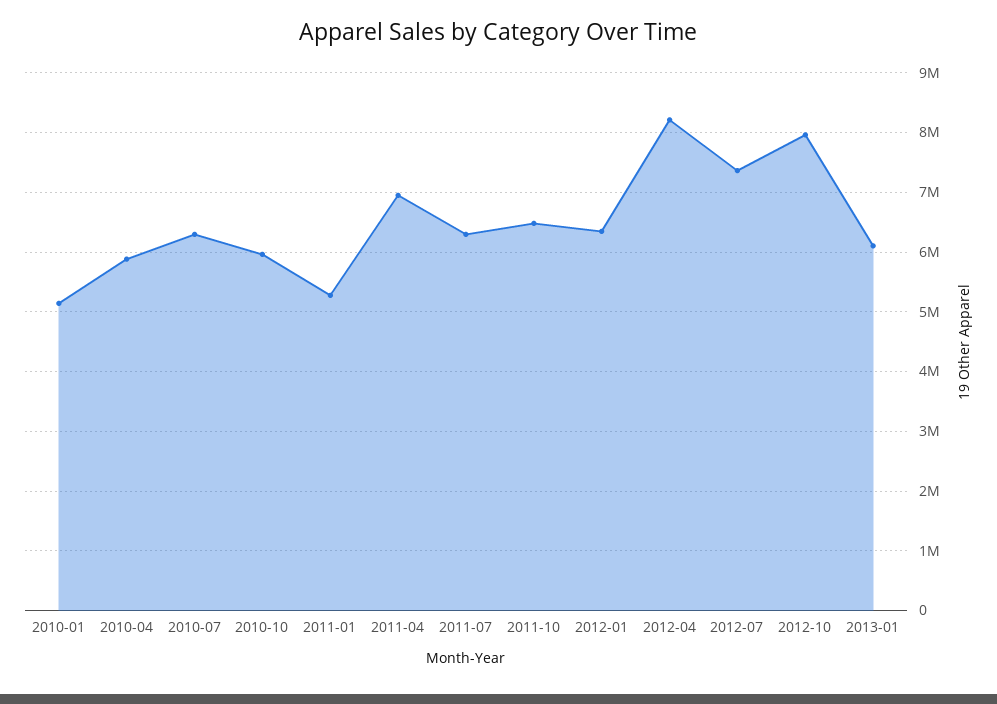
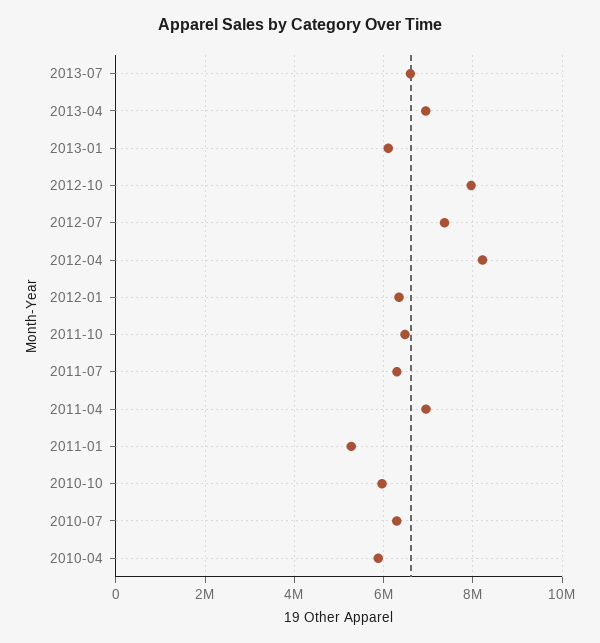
2010-01: 5200000 -> none
2013-07: none -> 6600000
2013-04: none -> 7000000

